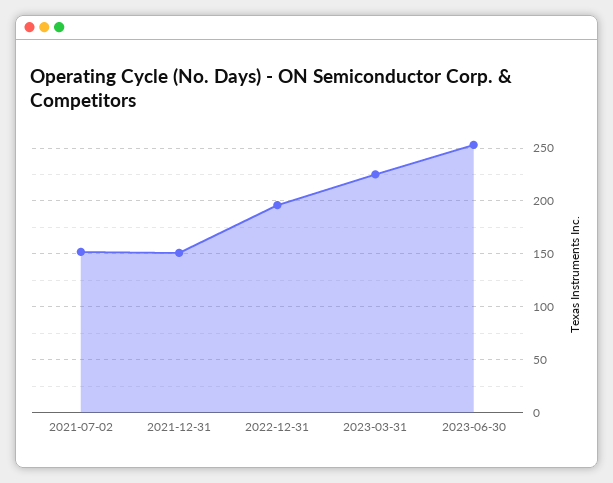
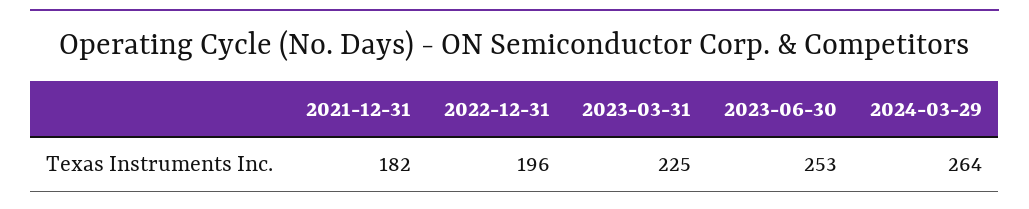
2021-07-02: 150 -> none
2021-12-31: 150 -> 182
2024-03-29: none -> 264

